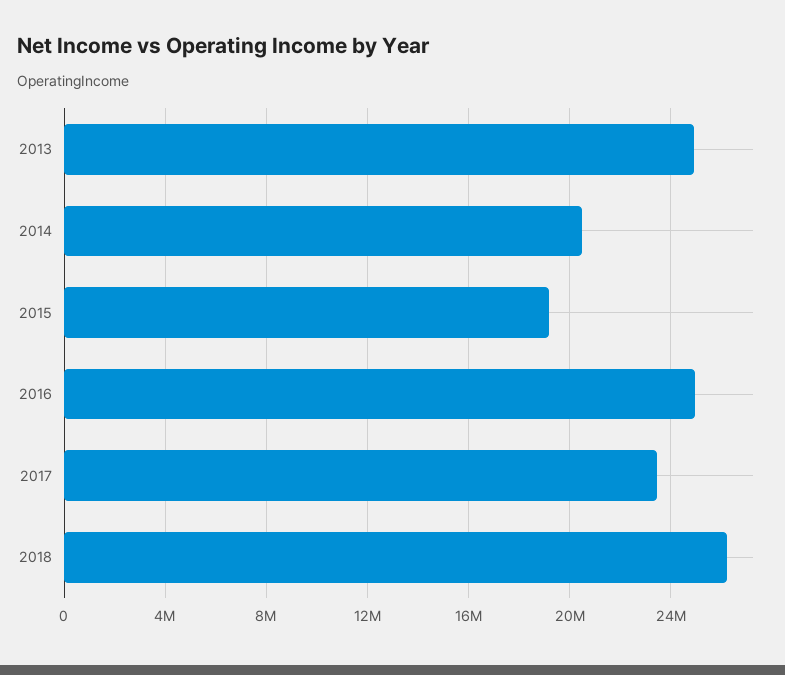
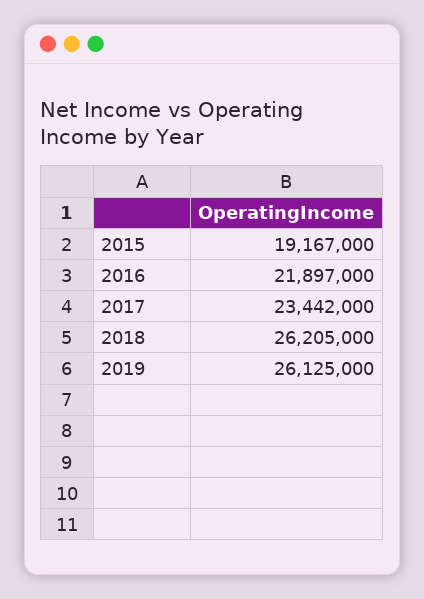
2013: 25000000 -> none
2014: 20500000 -> none
2016: 25000000 -> 21897000
2019: none -> 26125000

